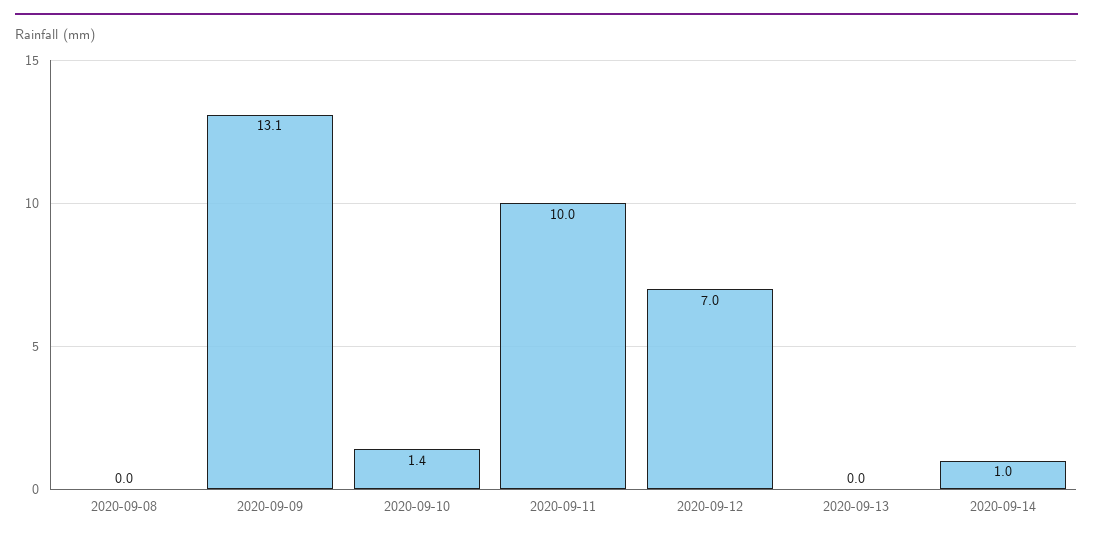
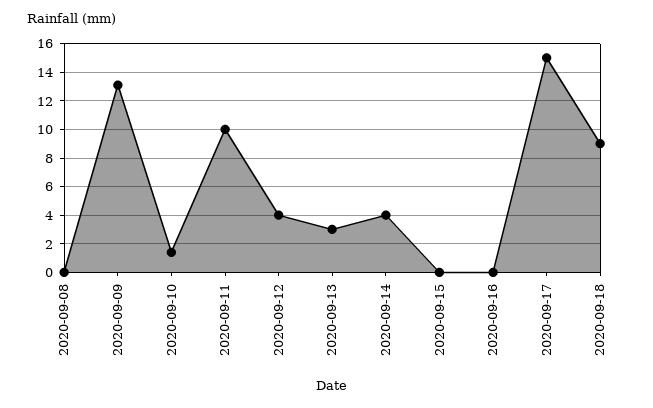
2020-09-12: 7 -> 4
2020-09-13: 0 -> 3
2020-09-14: 1 -> 4
2020-09-15: none -> 0
2020-09-16: none -> 0
2020-09-17: none -> 15
2020-09-18: none -> 9

